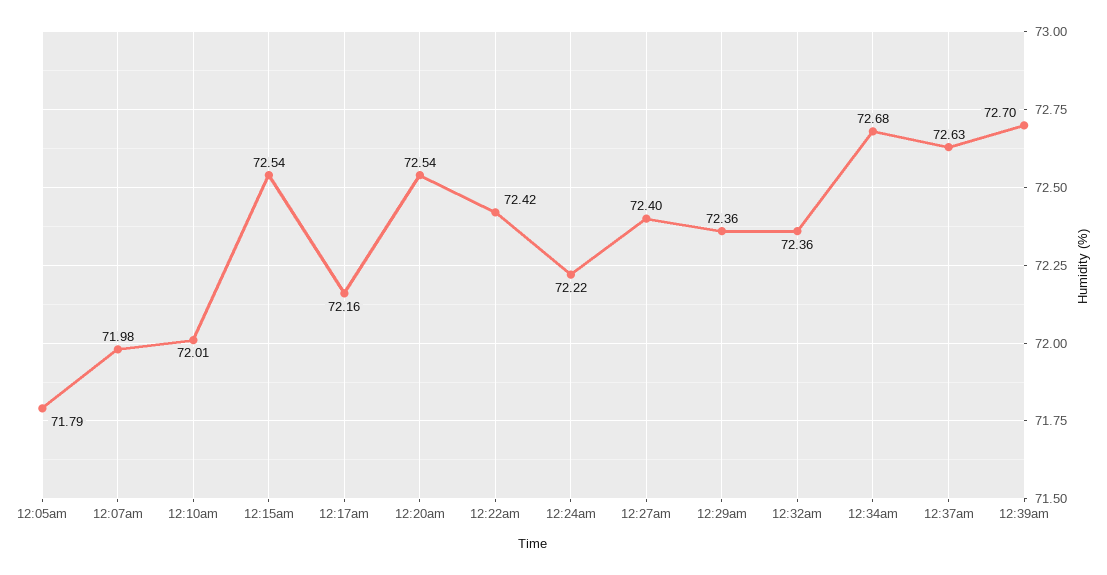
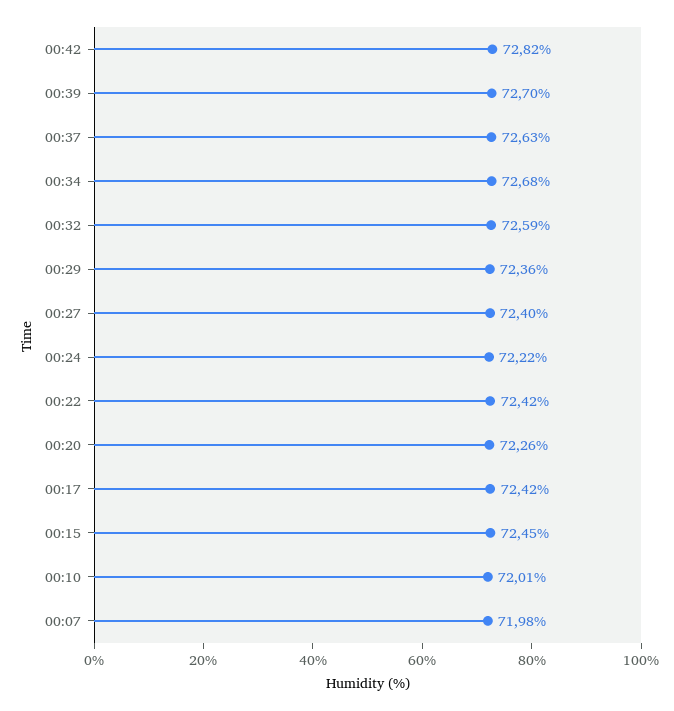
12:05am: 71.79 -> none
12:15am: 72.54 -> 72.45
12:17am: 72.16 -> 72.42
12:20am: 72.54 -> 72.26
12:32am: 72.36 -> 72.59
00:42: none -> 72.82

